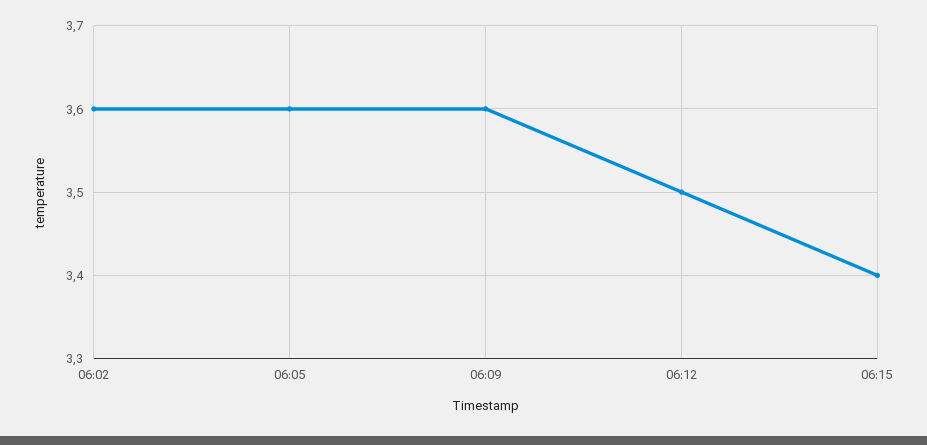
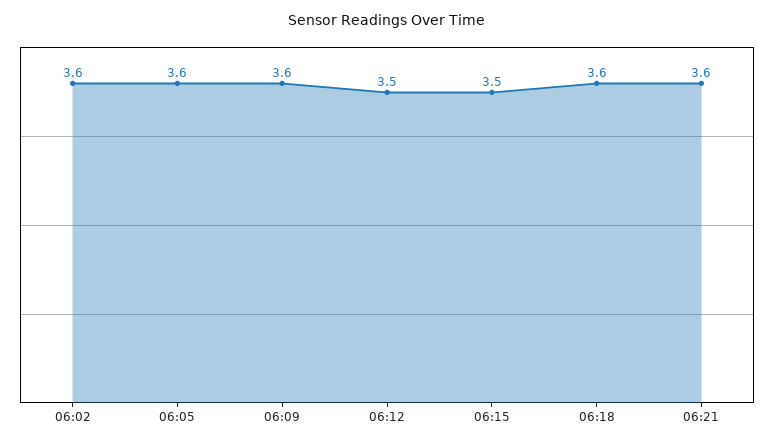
06:15: 3.4 -> 3.5
06:18: none -> 3.6
06:21: none -> 3.6

